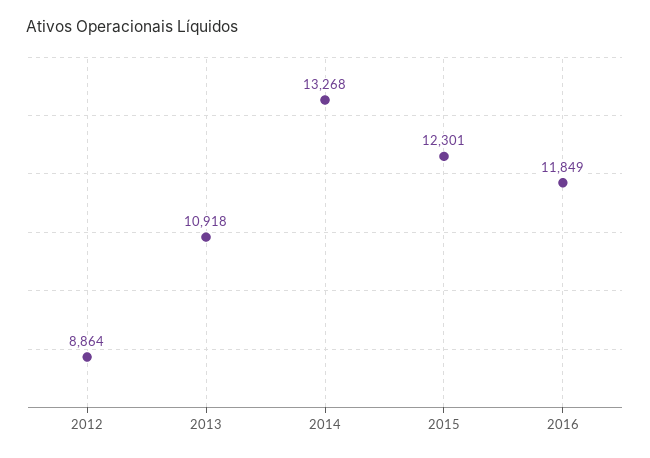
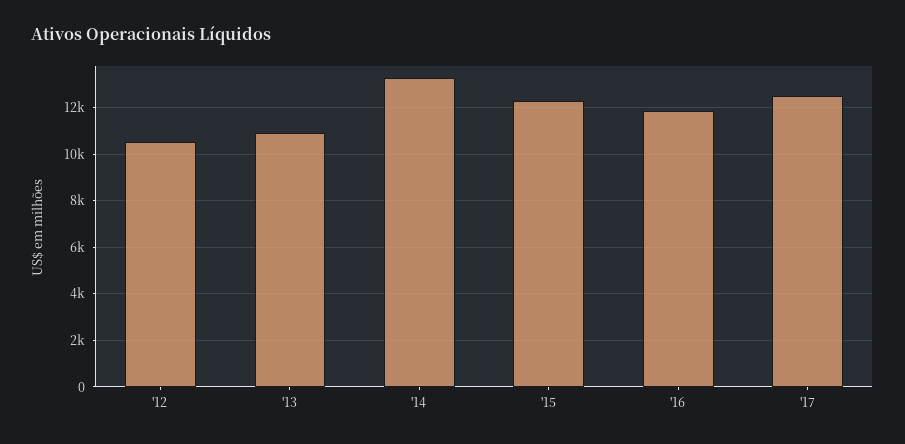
2012: 8864 -> 10500
'17: none -> 12500

